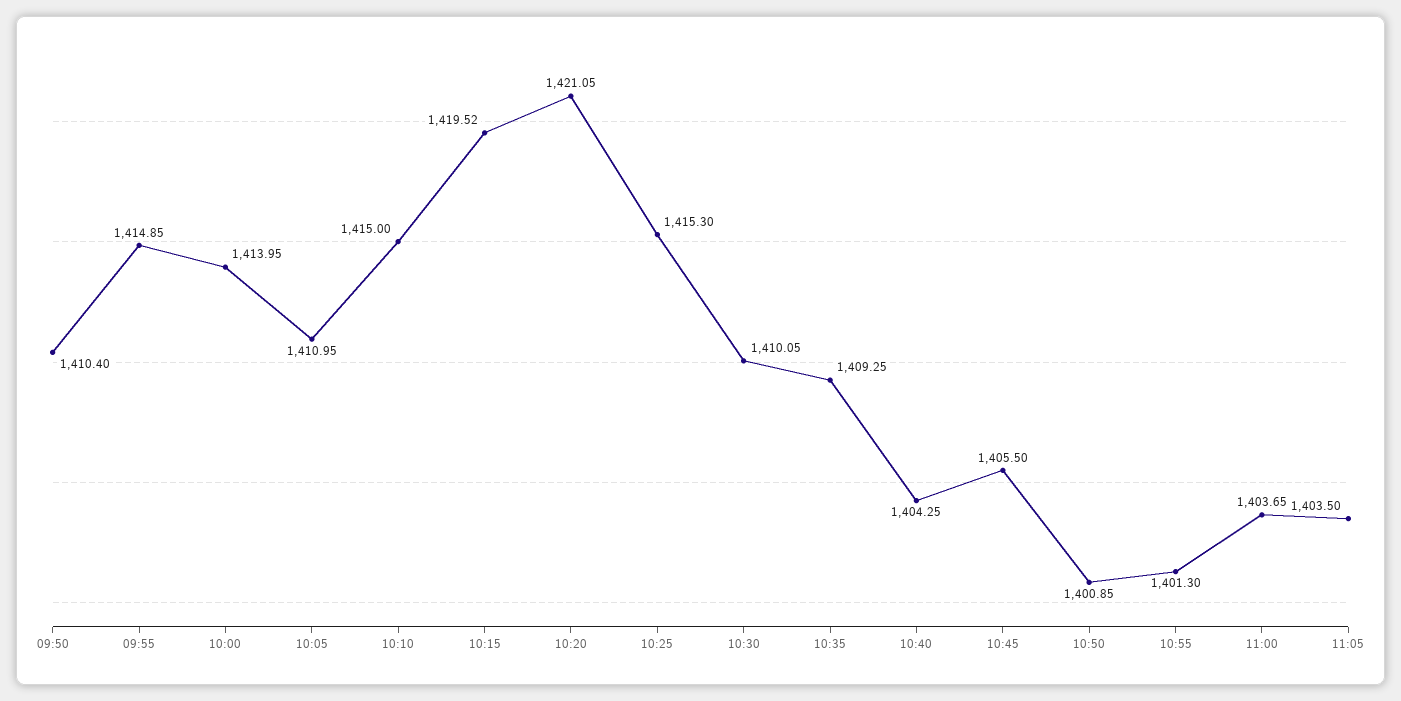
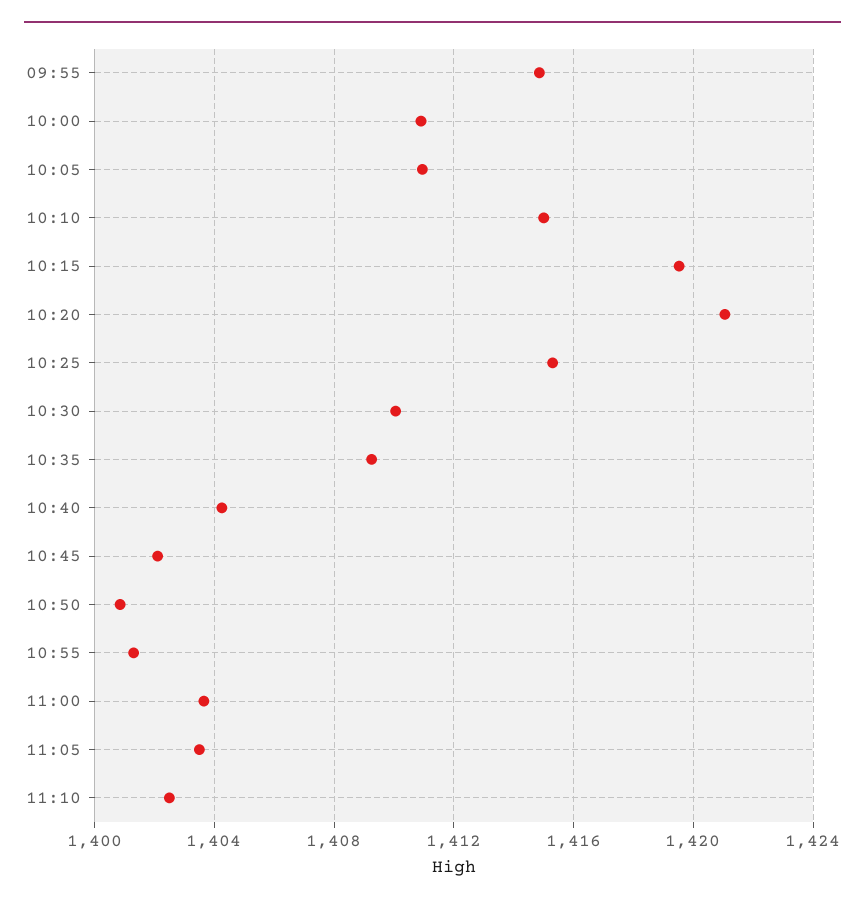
09:50: 1410.4 -> none
10:00: 1413.95 -> 1411
10:45: 1405.5 -> 1402
11:10: none -> 1402.5

